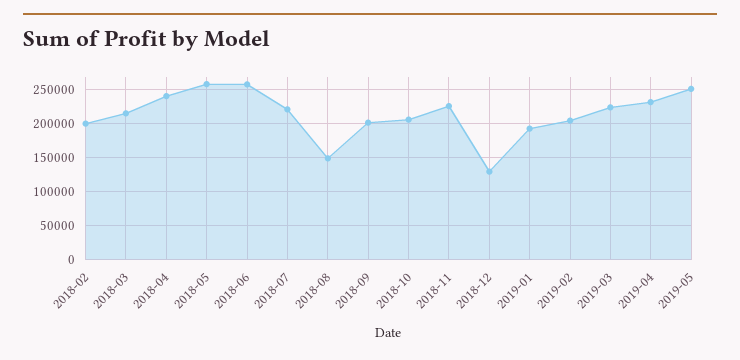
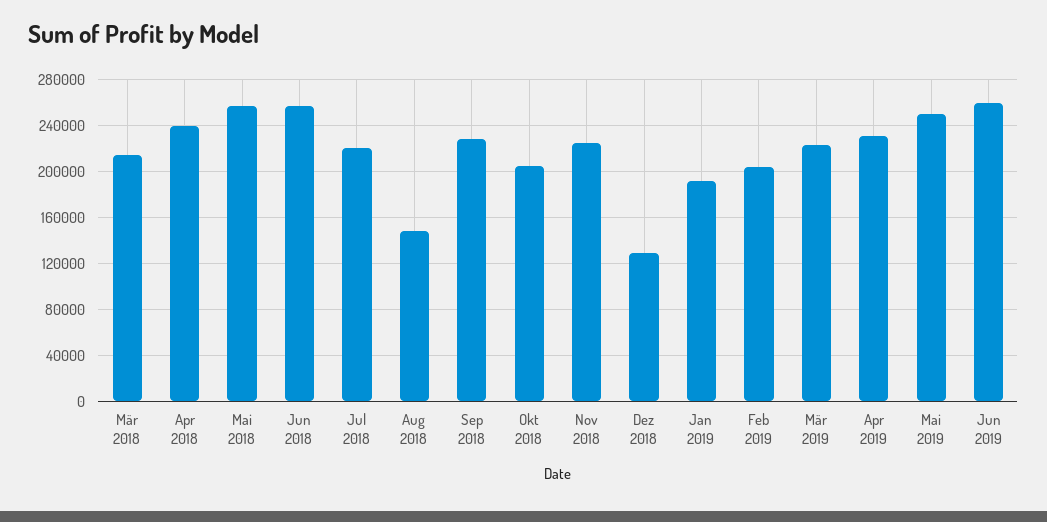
2018-02: 200000 -> none
2018-09: 200000 -> 230000
Jun 2019: none -> 260000

